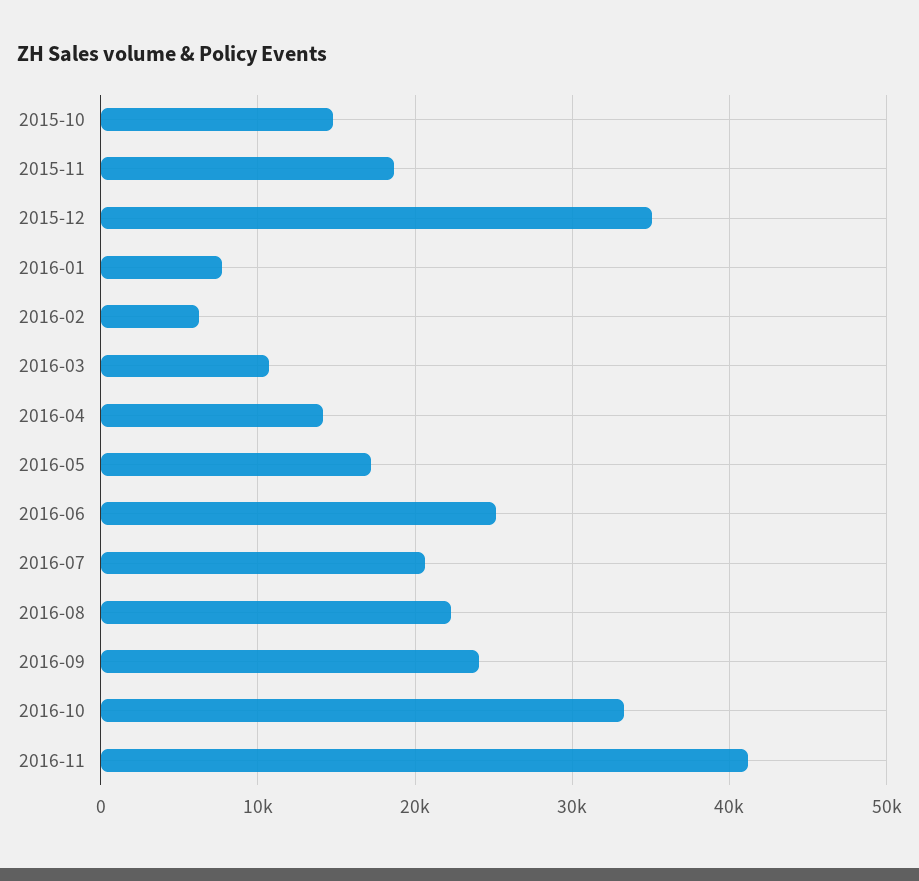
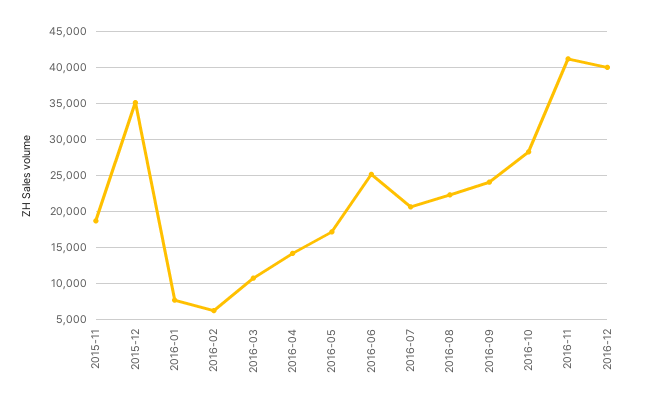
2015-10: 15000 -> none
2016-10: 33000 -> 28000
2016-12: none -> 40000

